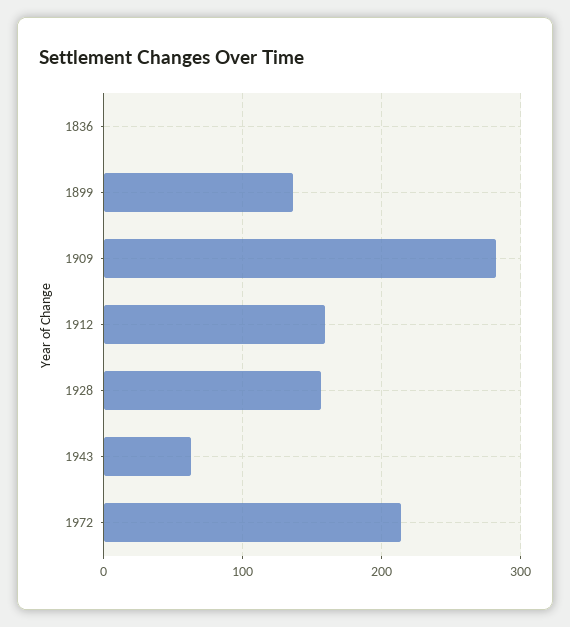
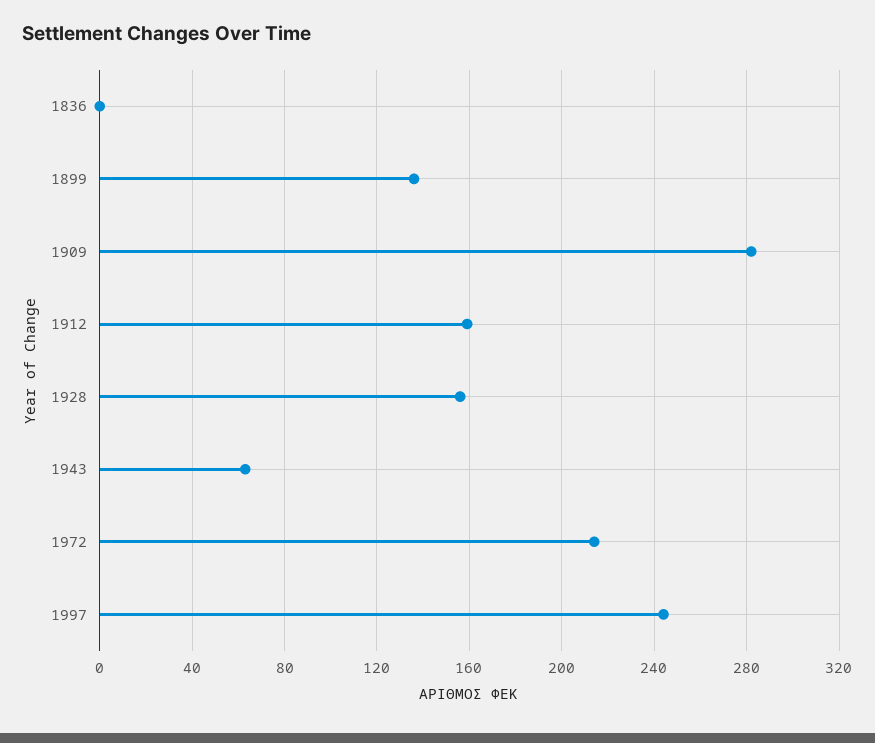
1997: none -> 245

